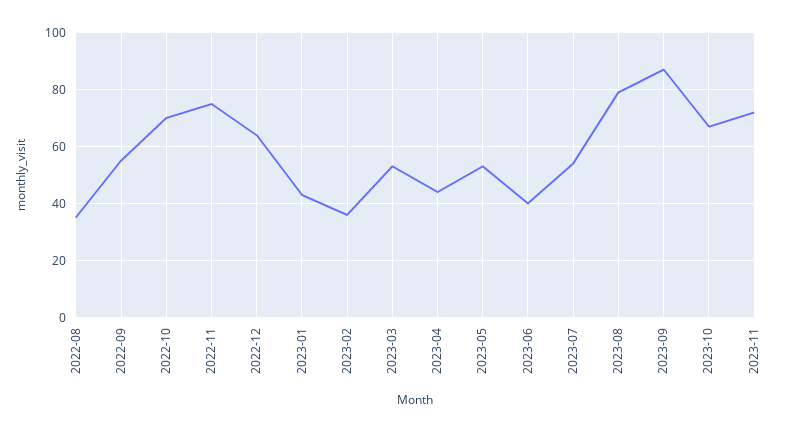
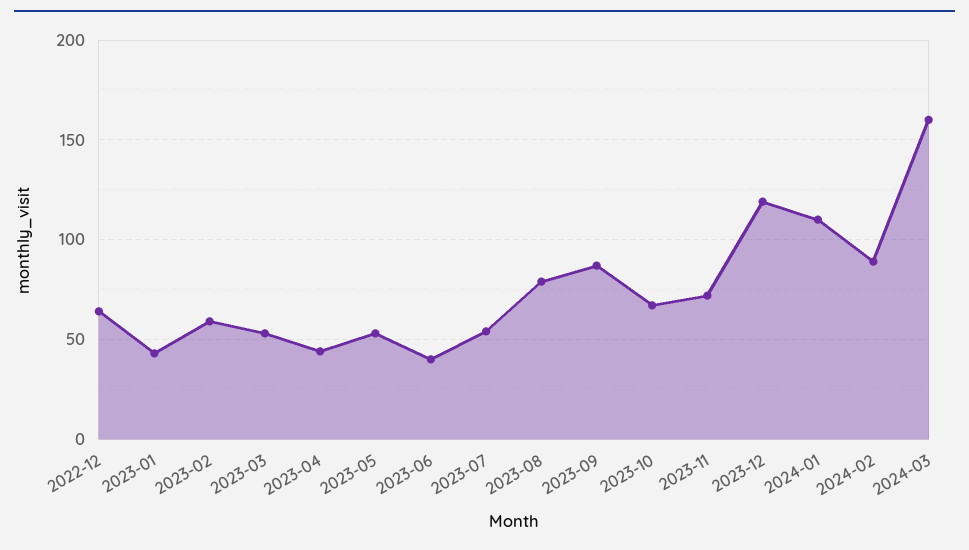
2022-08: 35 -> none
2022-09: 55 -> none
2022-10: 70 -> none
2022-11: 75 -> none
2023-02: 35 -> 60
2023-12: none -> 120
2024-01: none -> 110
2024-02: none -> 90
2024-03: none -> 160

